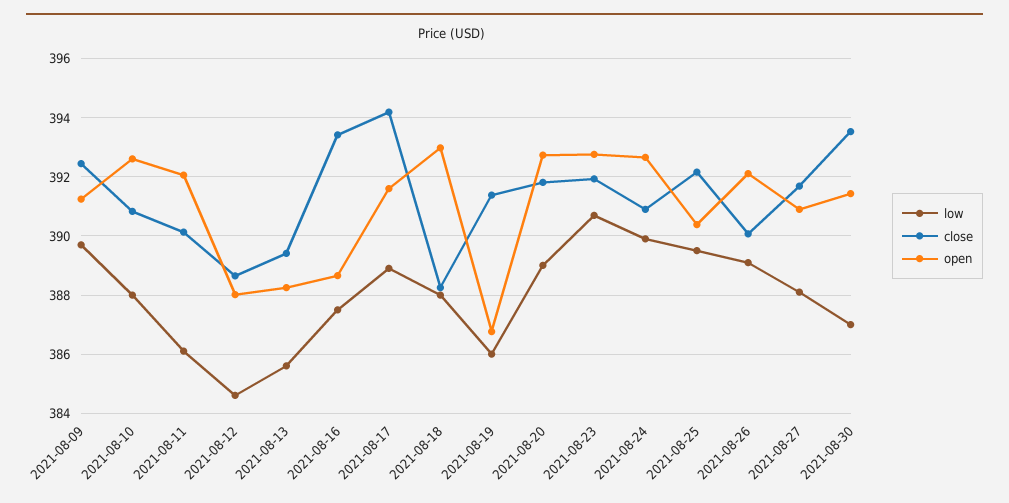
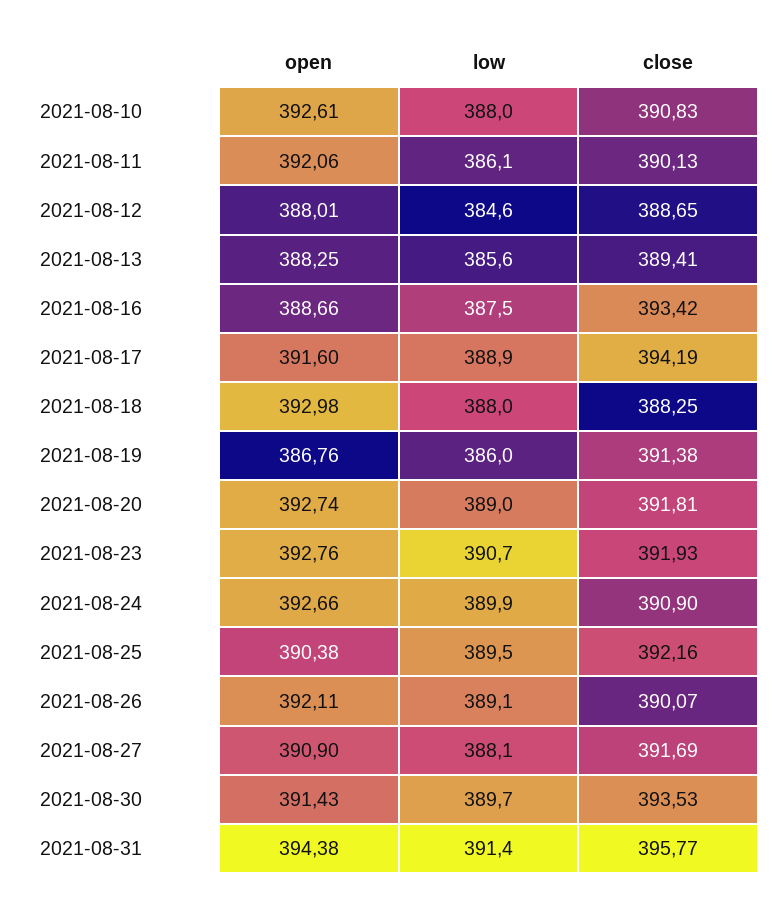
low, 2021-08-09: 389.75 -> none
close, 2021-08-09: 392.5 -> none
open, 2021-08-09: 391.25 -> none
low, 2021-08-30: 387 -> 389.7
open, 2021-08-31: none -> 394.38
low, 2021-08-31: none -> 391.4
close, 2021-08-31: none -> 395.77

